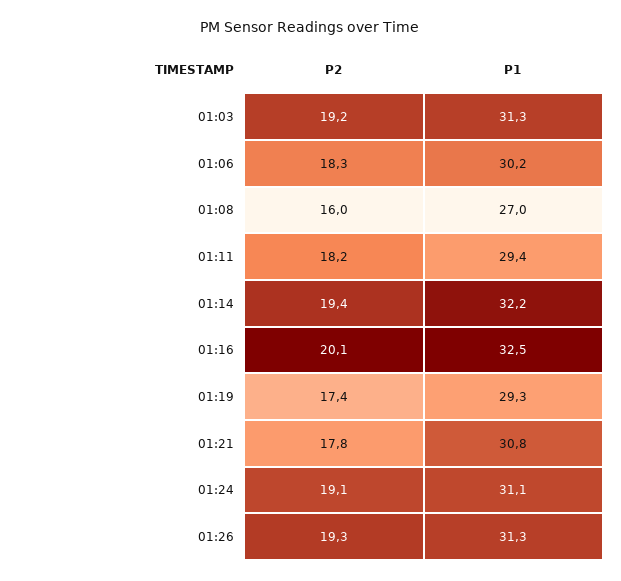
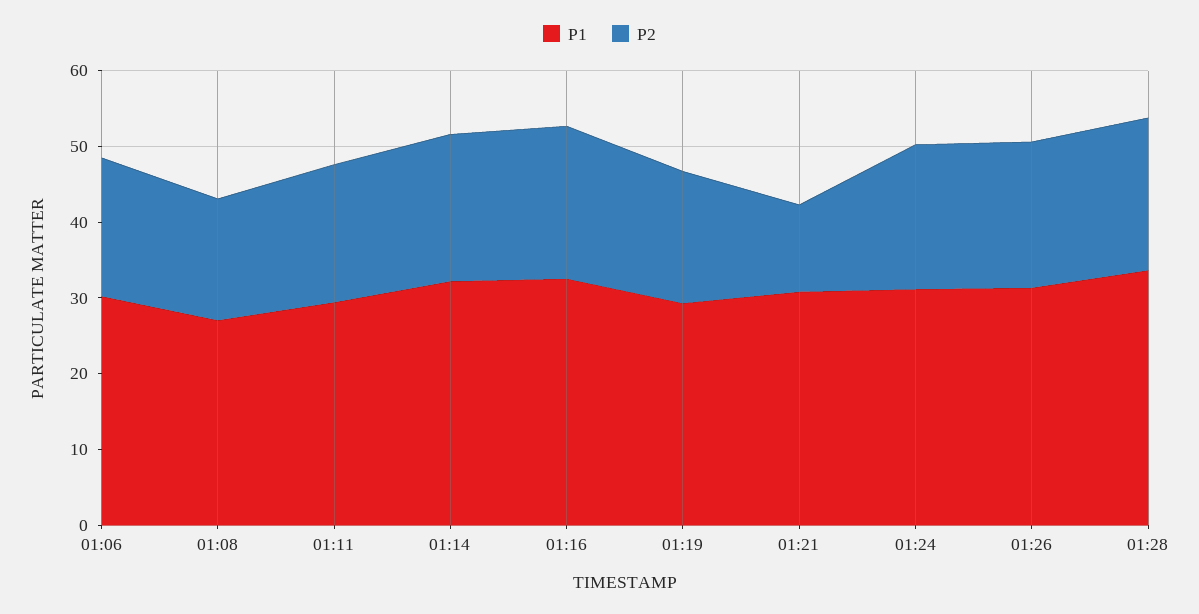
P2, 01:03: 19.2 -> none
P1, 01:03: 31.3 -> none
P2, 01:21: 17.8 -> 12
P1, 01:28: none -> 34
P2, 01:28: none -> 20

